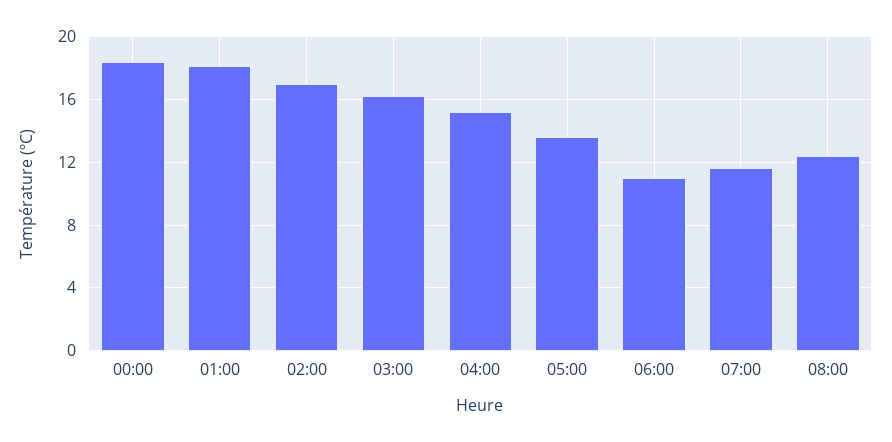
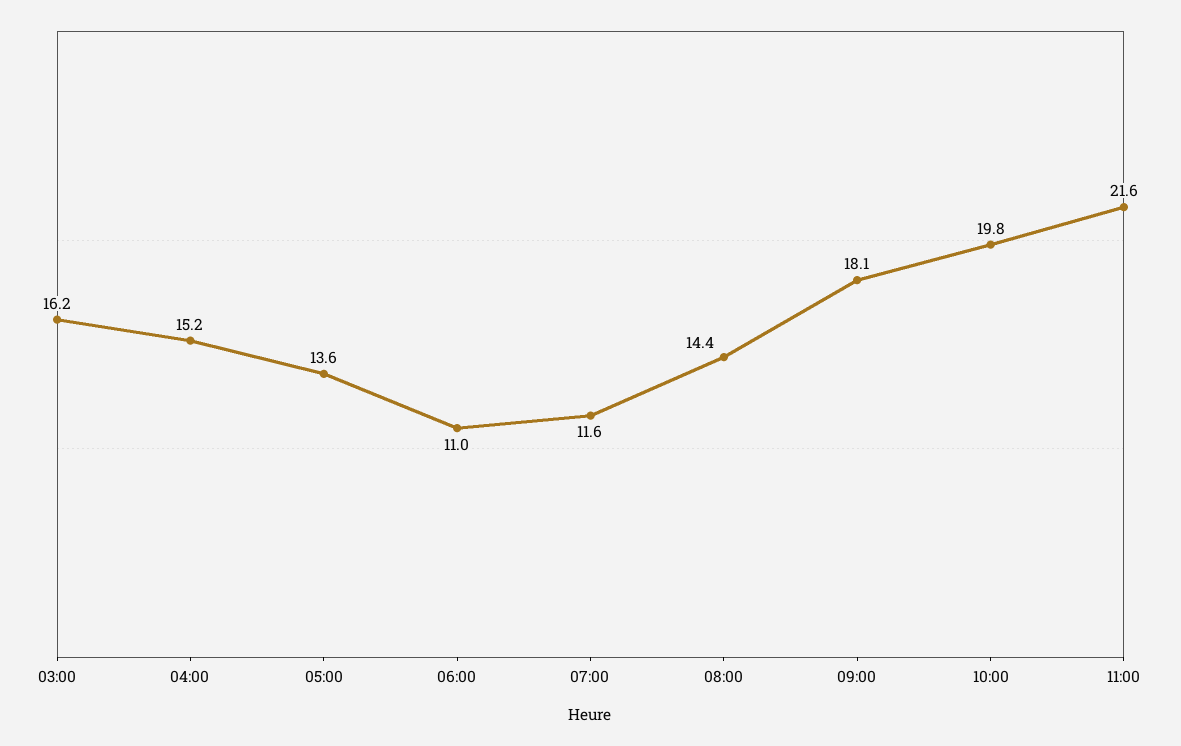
00:00: 18.5 -> none
01:00: 18 -> none
02:00: 17 -> none
08:00: 12.5 -> 14.4
09:00: none -> 18.1
10:00: none -> 19.8
11:00: none -> 21.6

